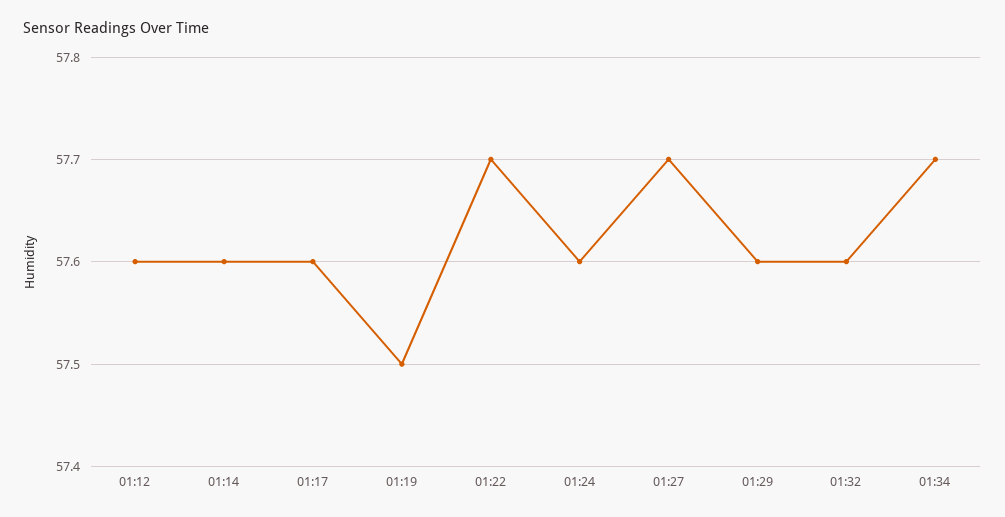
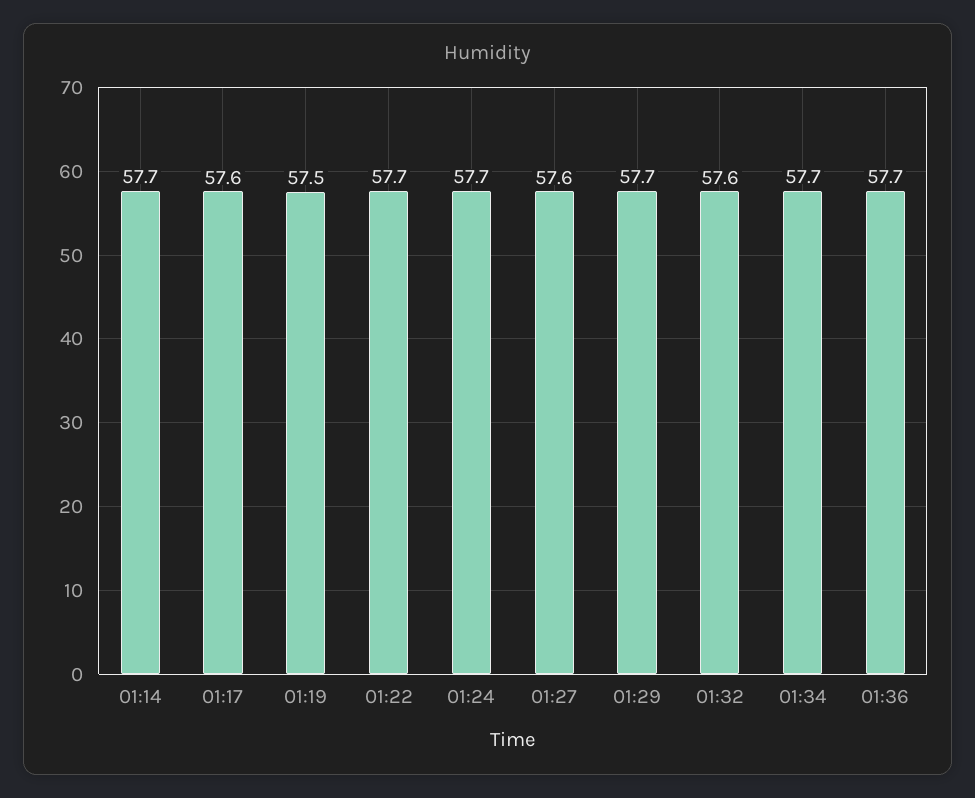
01:12: 57.6 -> none
01:14: 57.6 -> 57.7
01:24: 57.6 -> 57.7
01:27: 57.7 -> 57.6
01:29: 57.6 -> 57.7
01:36: none -> 57.7

